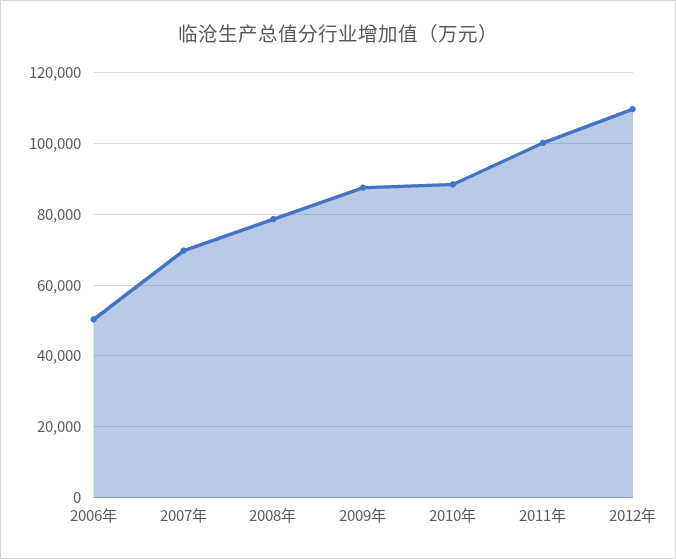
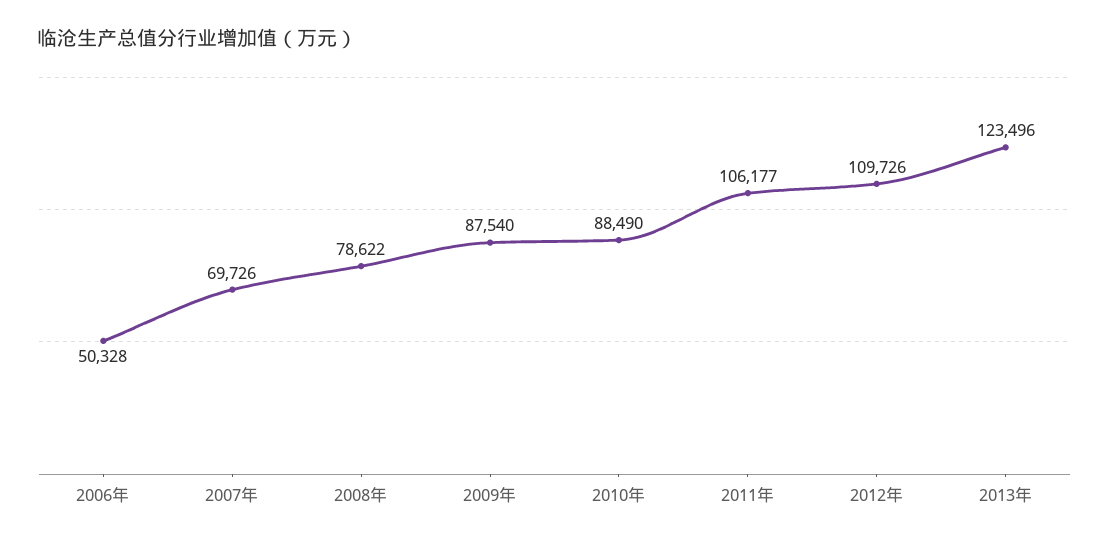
2011年: 100000 -> 106177
2013年: none -> 123496

